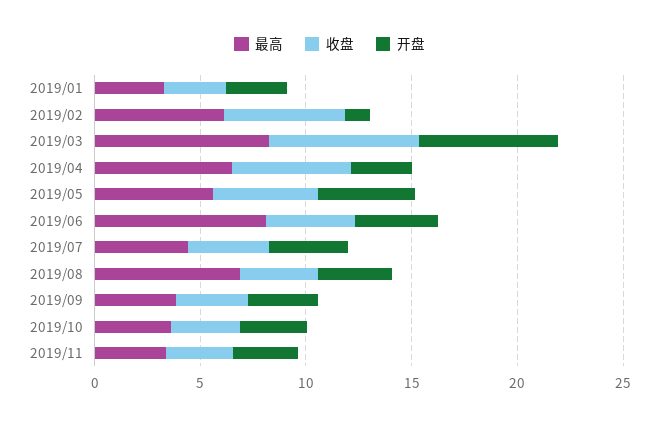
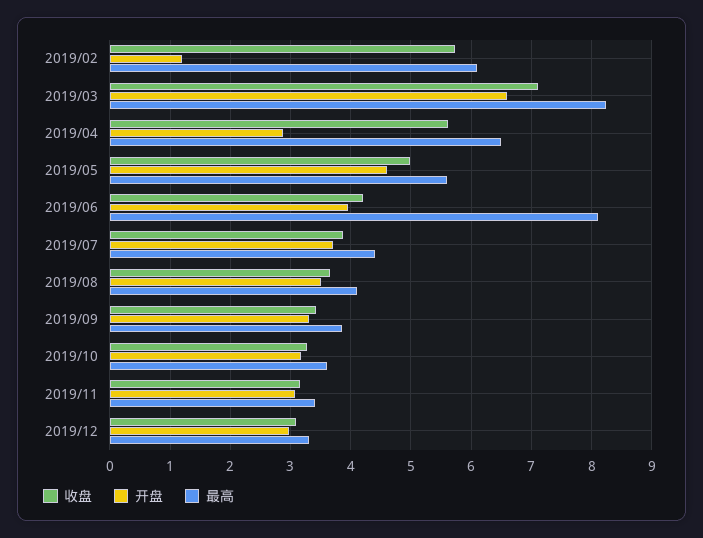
最高, 2019/01: 3 -> none
收盘, 2019/01: 3 -> none
开盘, 2019/01: 3 -> none
最高, 2019/08: 7 -> 4.1
收盘, 2019/12: none -> 3.1
开盘, 2019/12: none -> 3
最高, 2019/12: none -> 3.3

